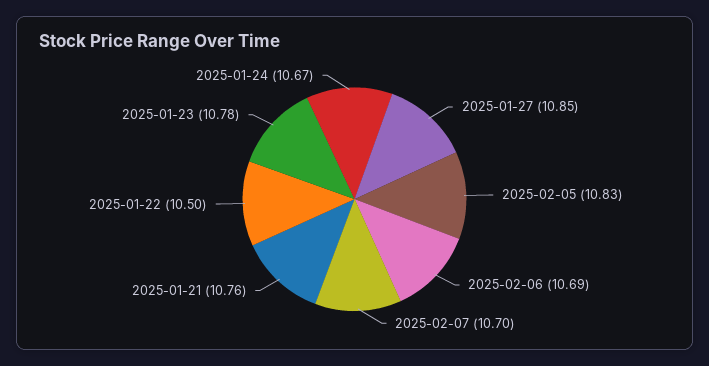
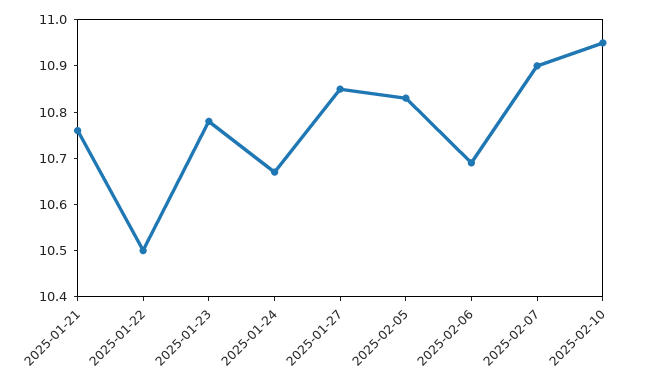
2025-02-07: 10.7 -> 10.9
2025-02-10: none -> 10.95

